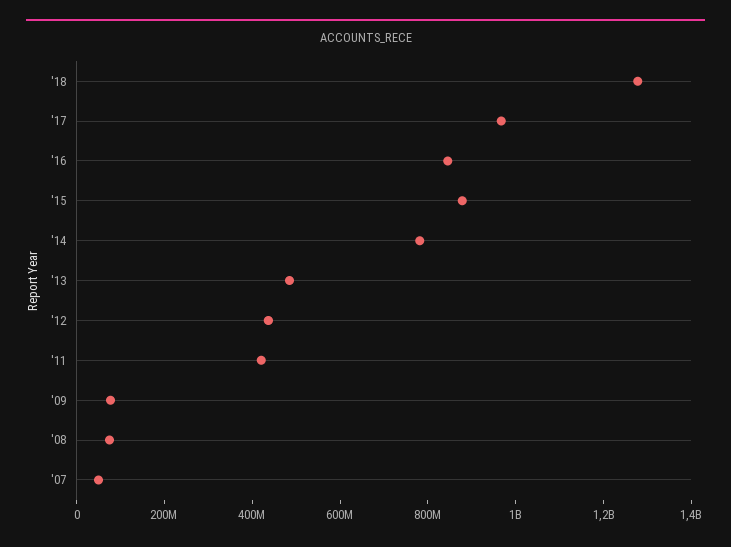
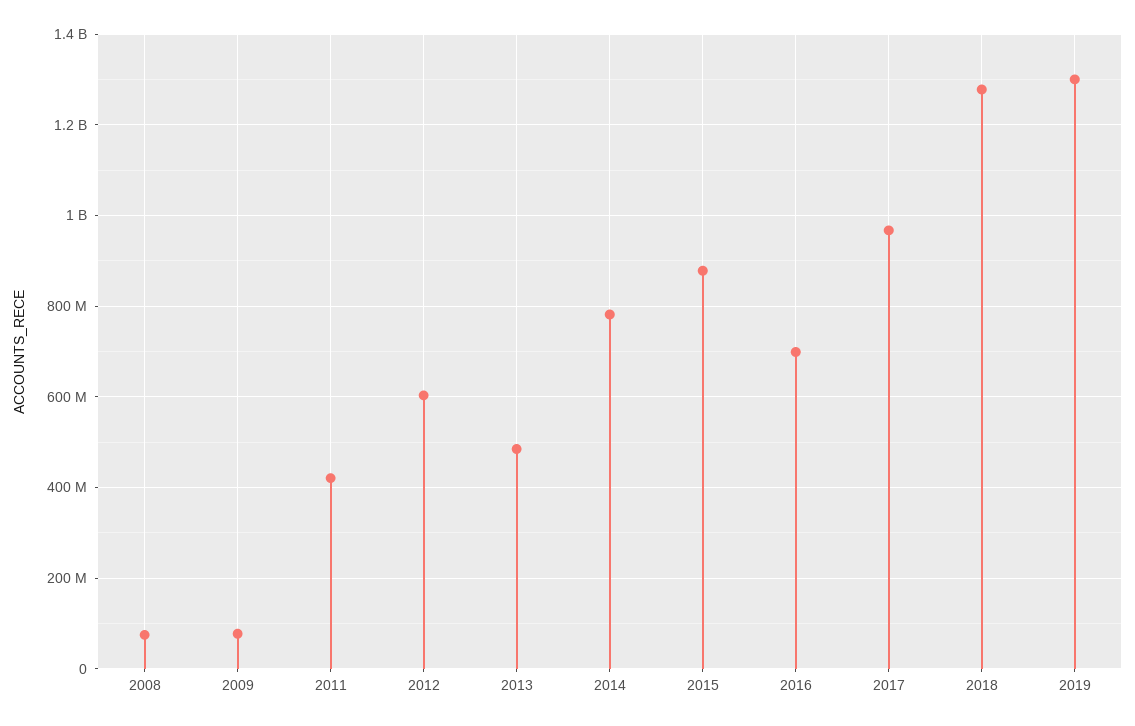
'16: 850000000 -> 700000000
'12: 450000000 -> 600000000
'07: 50000000 -> none
2019: none -> 1300000000

